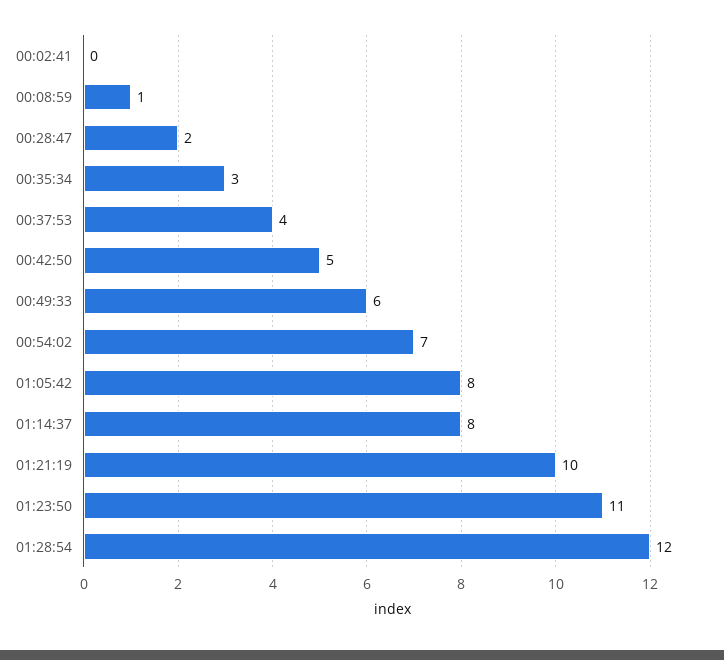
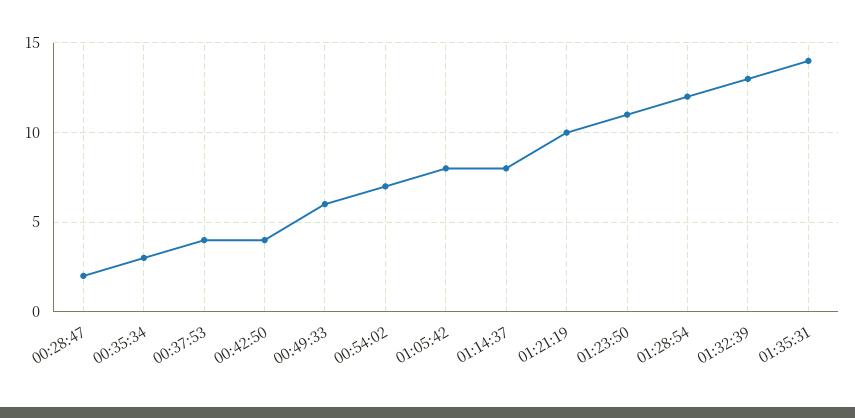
00:02:41: 0 -> none
00:08:59: 1 -> none
00:42:50: 5 -> 4
01:32:39: none -> 13
01:35:31: none -> 14

